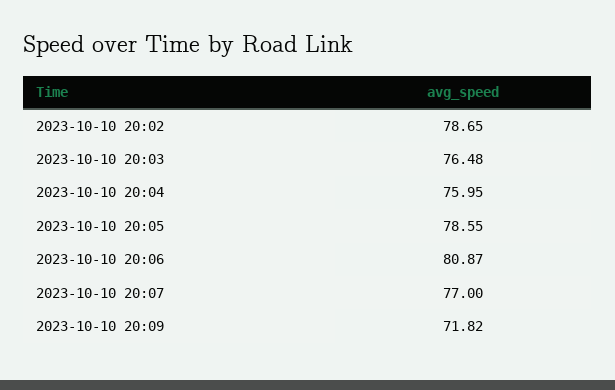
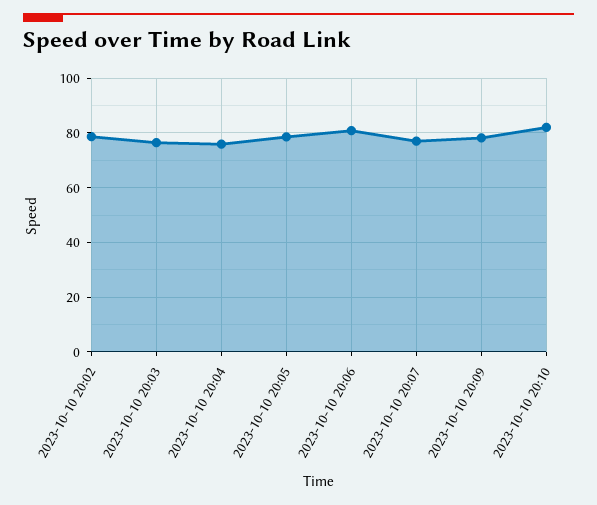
2023-10-10 20:09: 71.82 -> 77.5
2023-10-10 20:10: none -> 82.5

